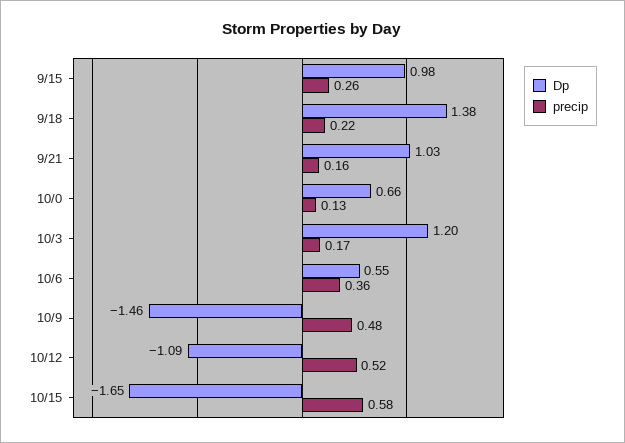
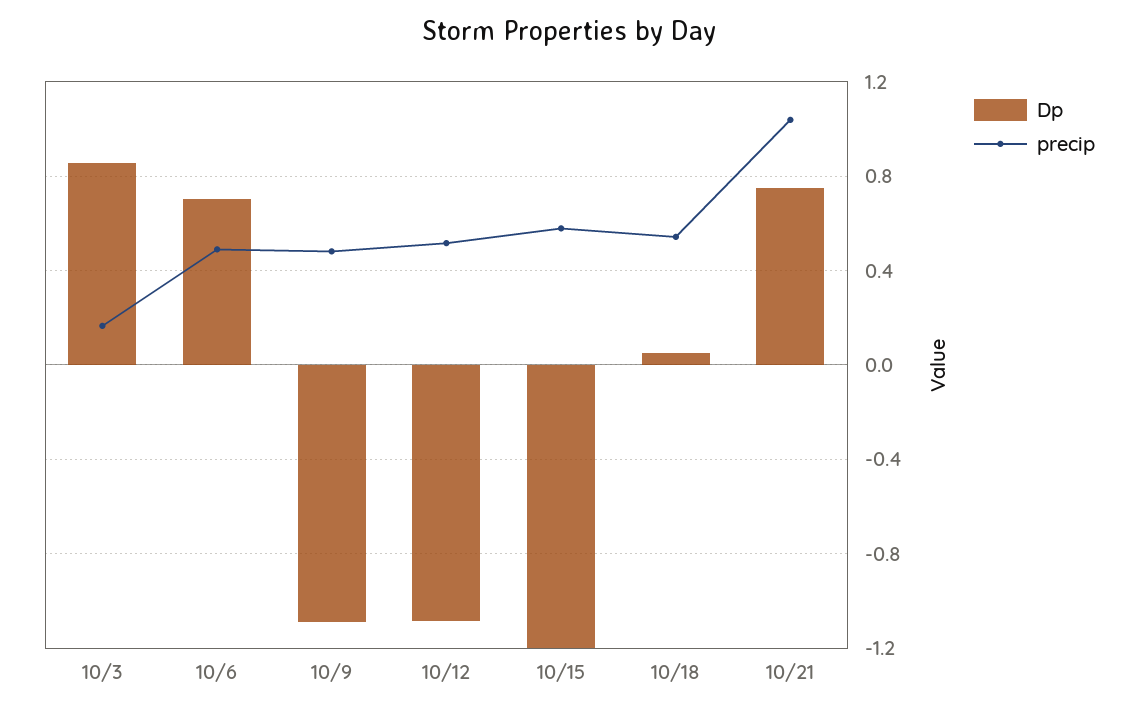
Dp, 9/15: 0.98 -> none
precip, 9/15: 0.26 -> none
Dp, 9/18: 1.38 -> none
precip, 9/18: 0.22 -> none
Dp, 9/21: 1.03 -> none
precip, 9/21: 0.16 -> none
Dp, 10/0: 0.66 -> none
precip, 10/0: 0.13 -> none
Dp, 10/3: 1.2 -> 0.85
Dp, 10/6: 0.55 -> 0.7
precip, 10/6: 0.36 -> 0.5
Dp, 10/9: -1.46 -> -1.1
Dp, 10/15: -1.65 -> -1.2
Dp, 10/18: none -> 0.05
precip, 10/18: none -> 0.55
Dp, 10/21: none -> 0.75
precip, 10/21: none -> 1.05

